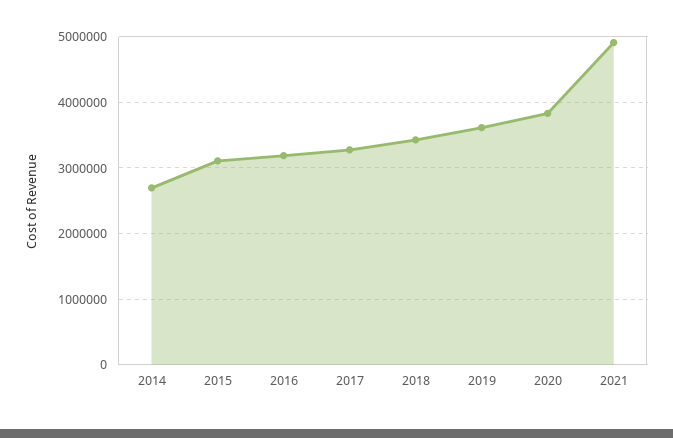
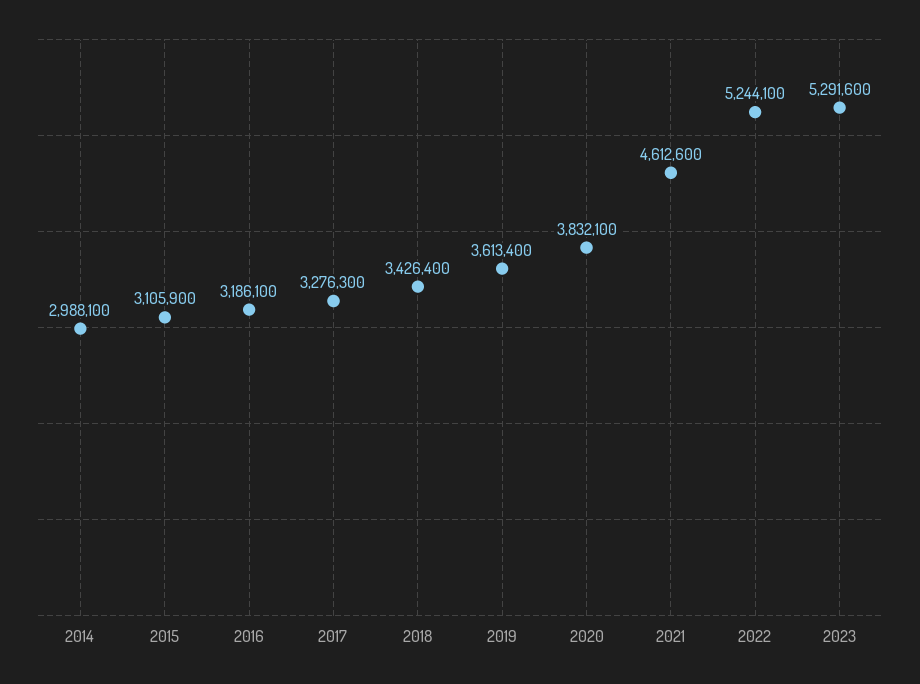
2014: 2700000 -> 2988100
2021: 4900000 -> 4612600
2022: none -> 5244100
2023: none -> 5291600

